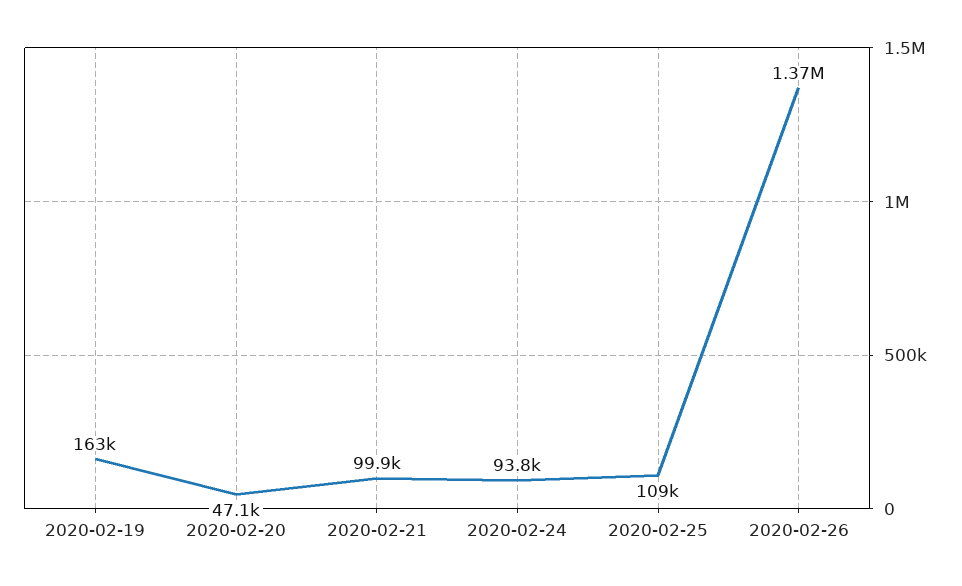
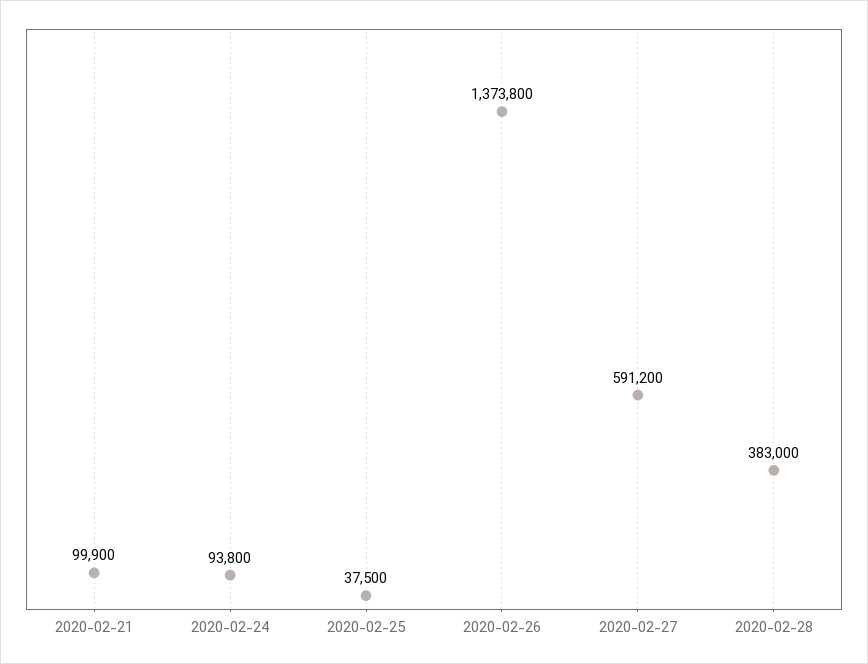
2020-02-19: 163000 -> none
2020-02-20: 47100 -> none
2020-02-25: 109000 -> 37500
2020-02-27: none -> 591200
2020-02-28: none -> 383000

